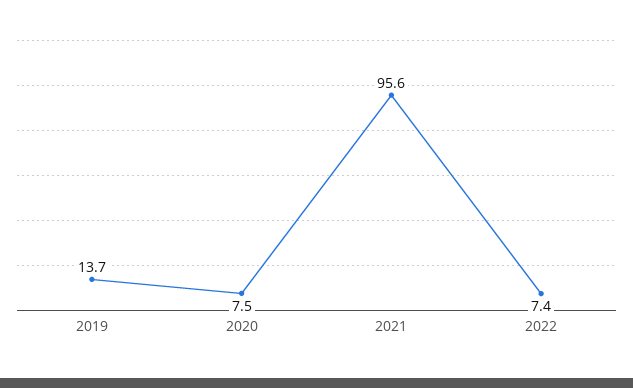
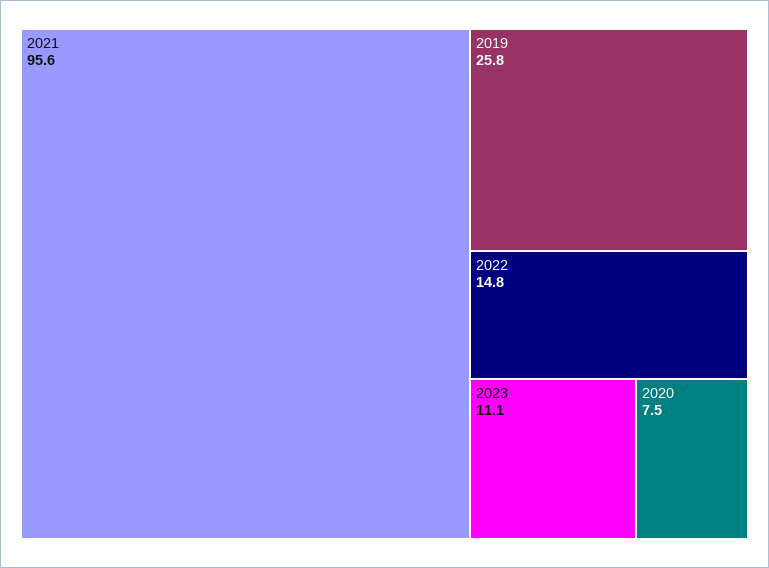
2019: 13.7 -> 25.8
2022: 7.4 -> 14.8
2023: none -> 11.1

